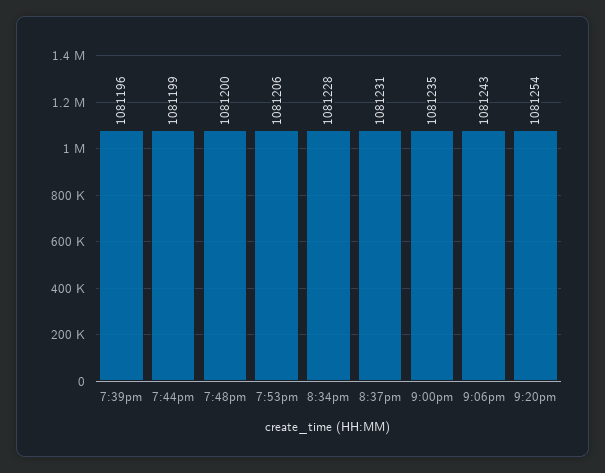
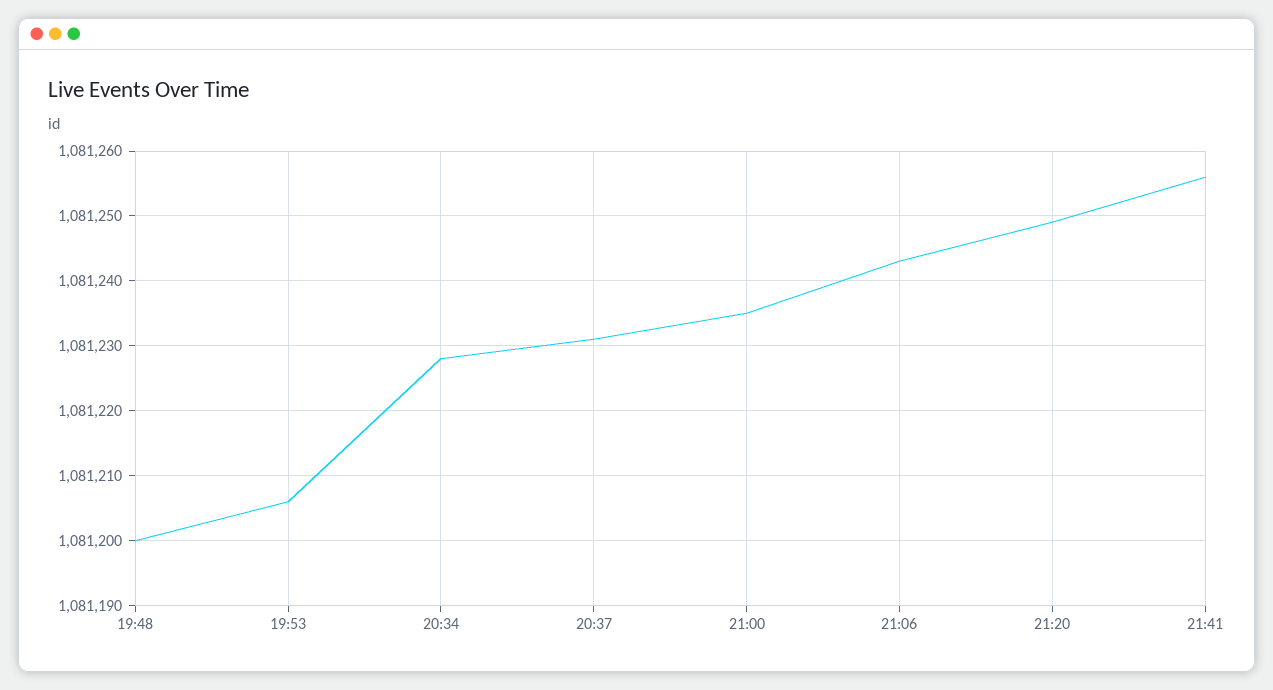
7:39pm: 1081196 -> none
7:44pm: 1081199 -> none
9:20pm: 1081254 -> 1081249
21:41: none -> 1081256

